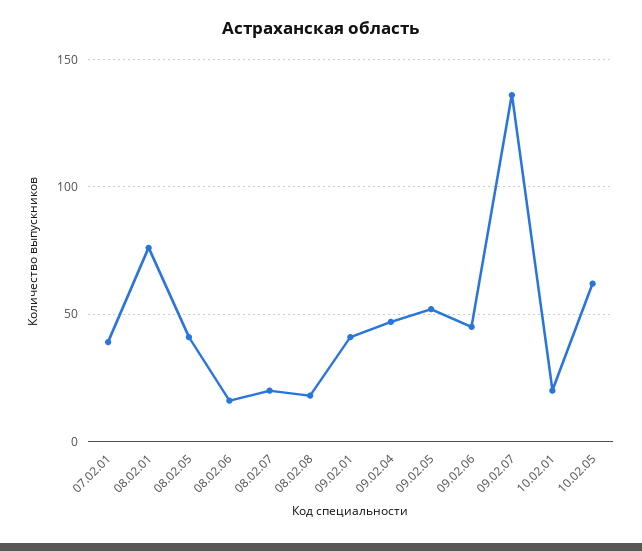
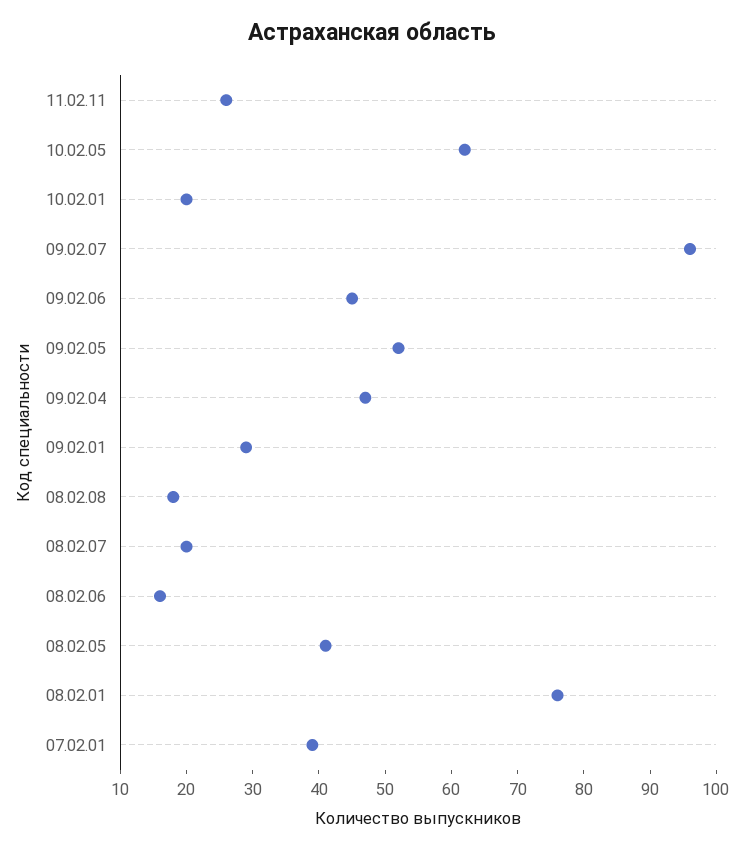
09.02.01: 40 -> 30
09.02.07: 135 -> 95
11.02.11: none -> 25

